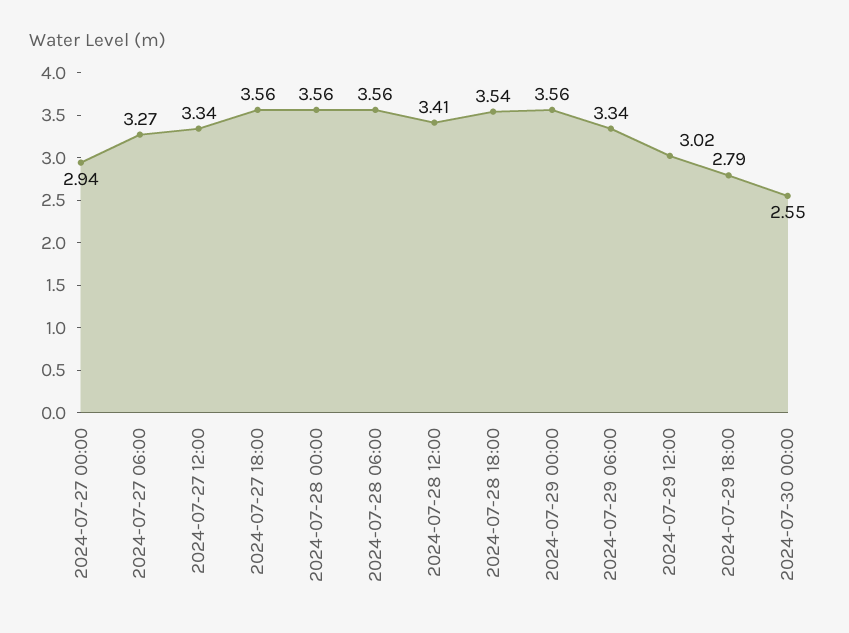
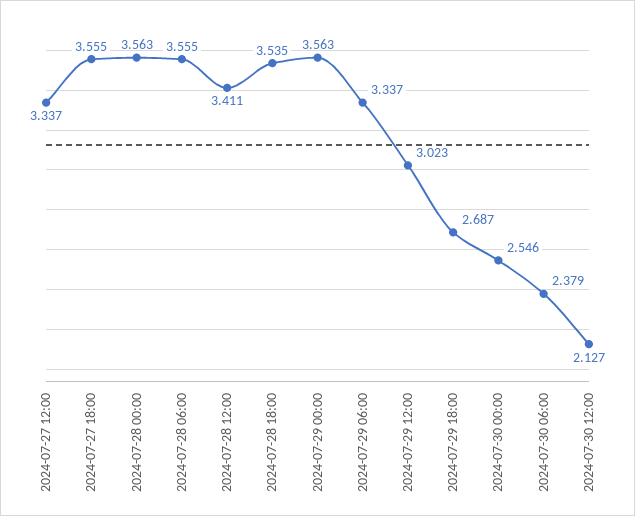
2024-07-27 00:00: 2.94 -> none
2024-07-27 06:00: 3.27 -> none
2024-07-29 18:00: 2.79 -> 2.687
2024-07-30 06:00: none -> 2.379
2024-07-30 12:00: none -> 2.127

